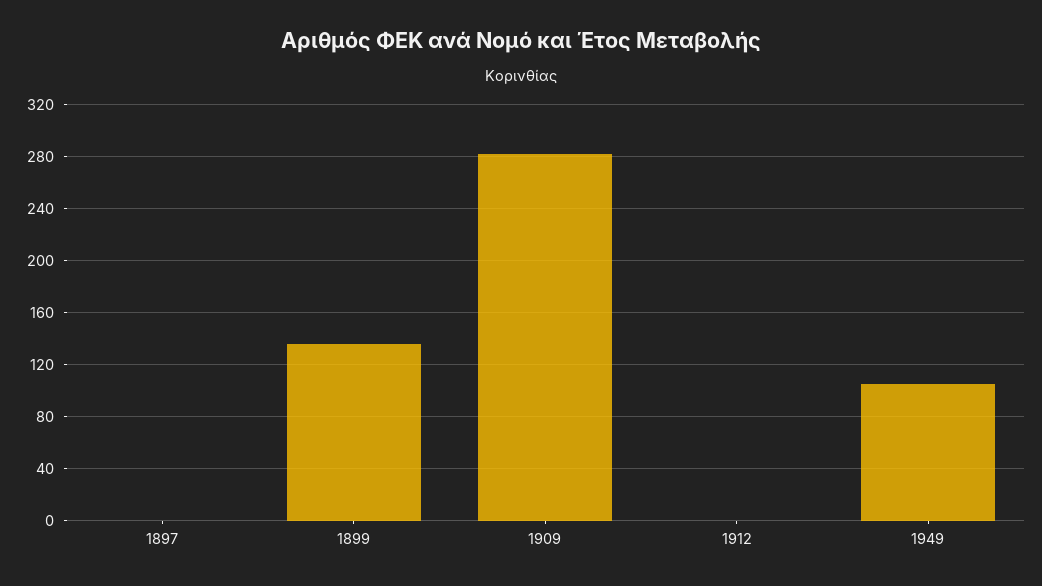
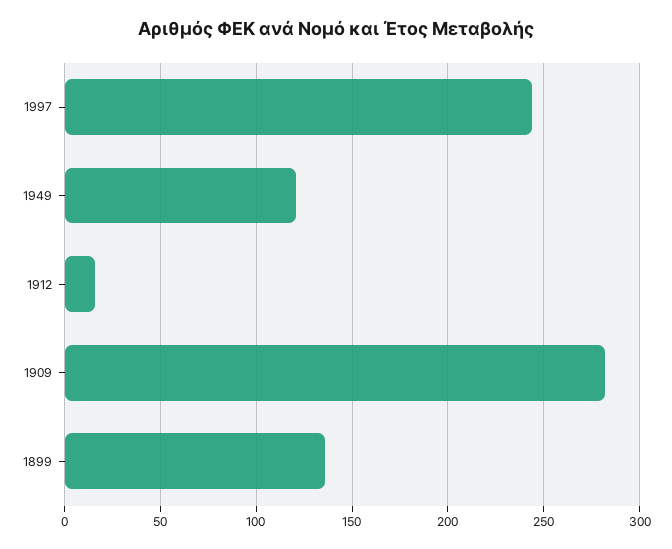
1897: 0 -> none
1912: 0 -> 15
1949: 105 -> 120
1997: none -> 245

